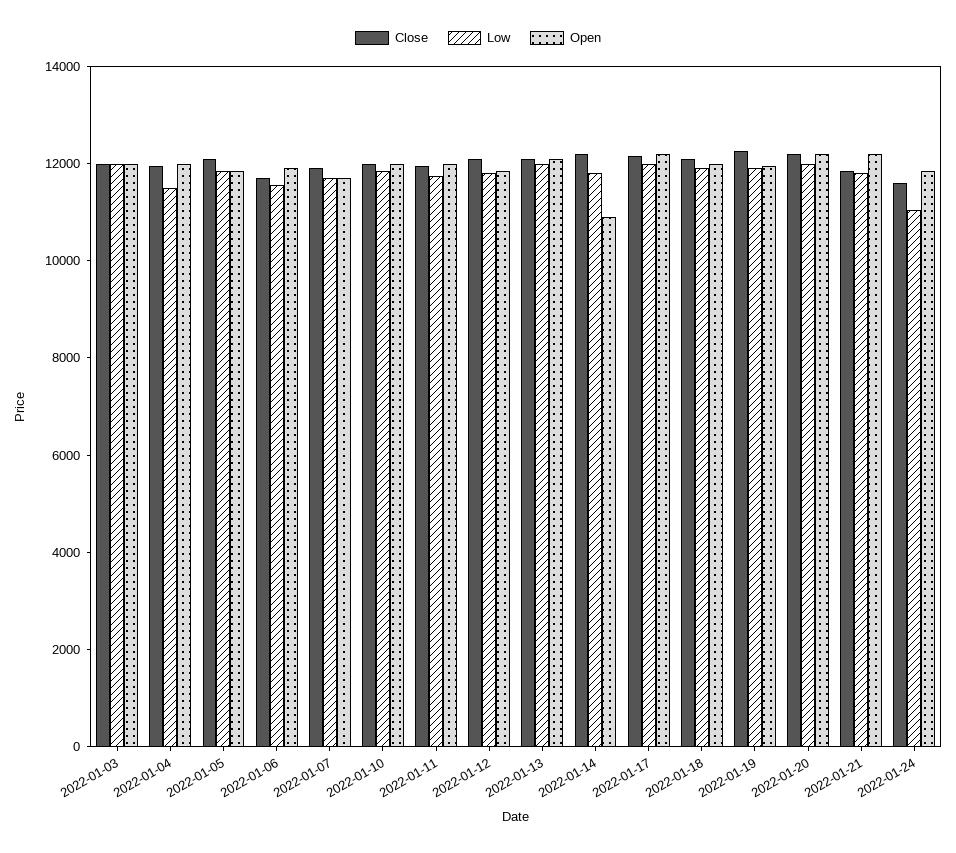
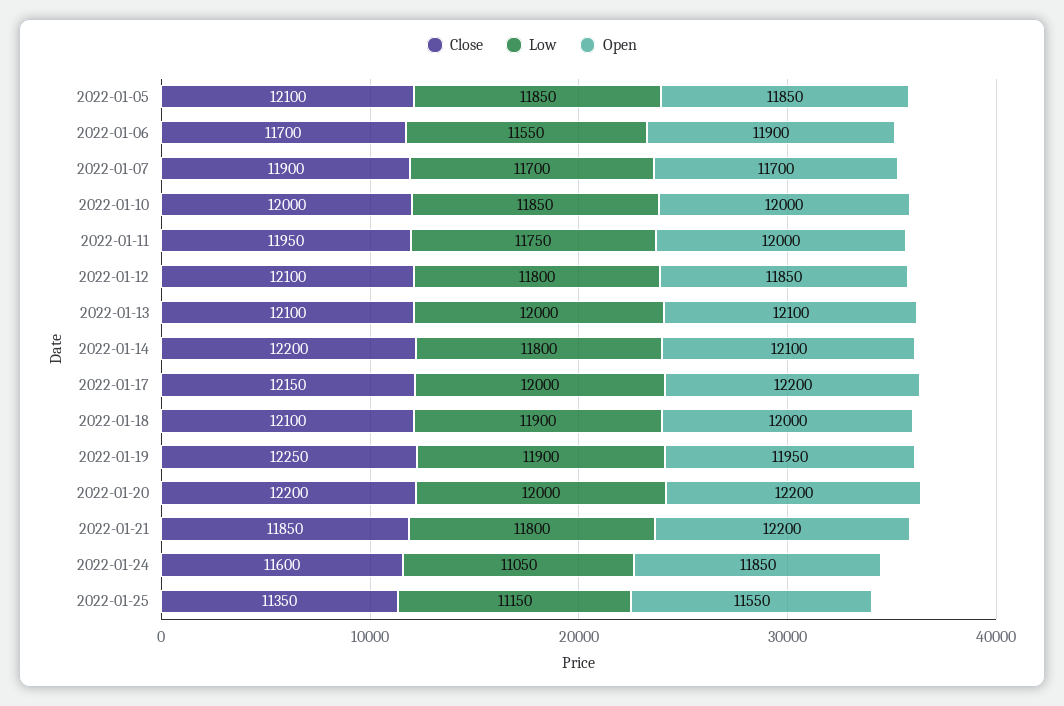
Close, 2022-01-03: 12000 -> none
Low, 2022-01-03: 12000 -> none
Open, 2022-01-03: 12000 -> none
Close, 2022-01-04: 12000 -> none
Low, 2022-01-04: 11500 -> none
Open, 2022-01-04: 12000 -> none
Open, 2022-01-14: 11000 -> 12100
Close, 2022-01-25: none -> 11350
Low, 2022-01-25: none -> 11150
Open, 2022-01-25: none -> 11550

